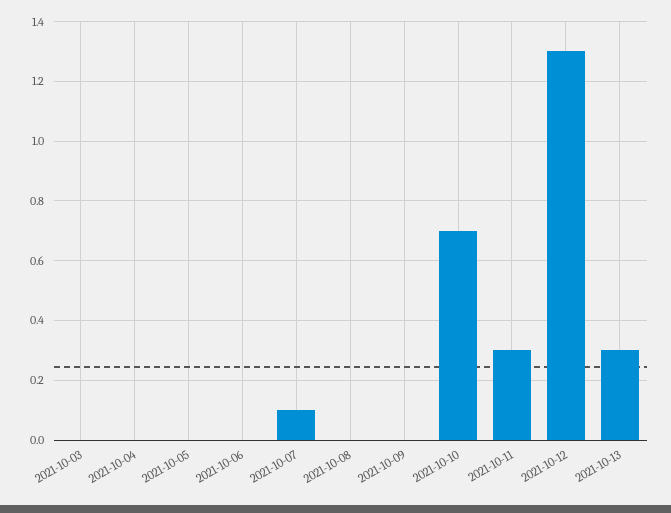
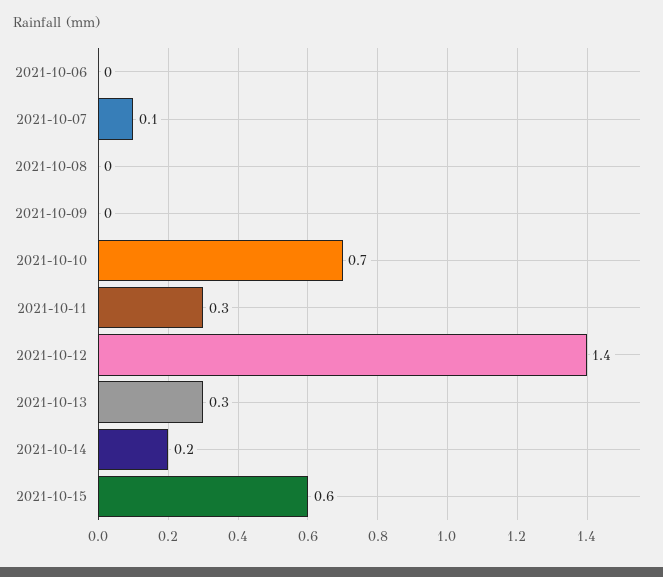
2021-10-03: 0 -> none
2021-10-04: 0 -> none
2021-10-05: 0 -> none
2021-10-12: 1.3 -> 1.4
2021-10-14: none -> 0.2
2021-10-15: none -> 0.6

